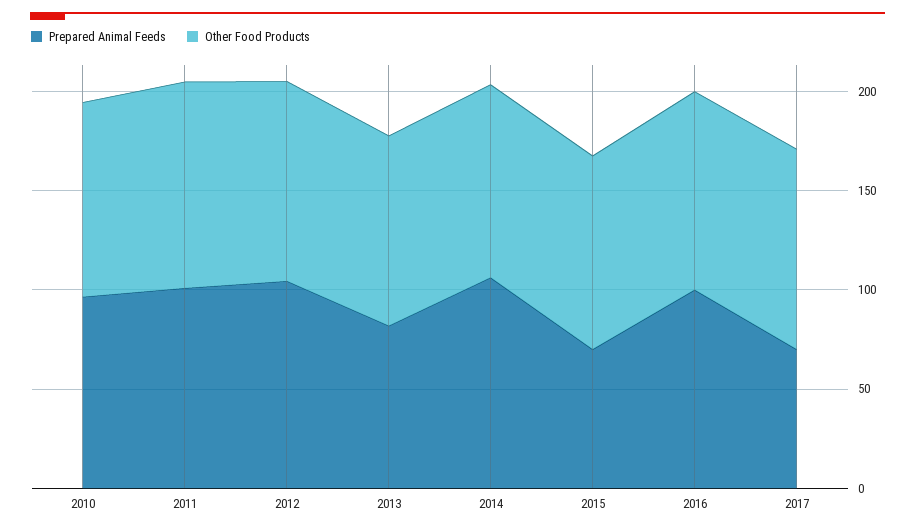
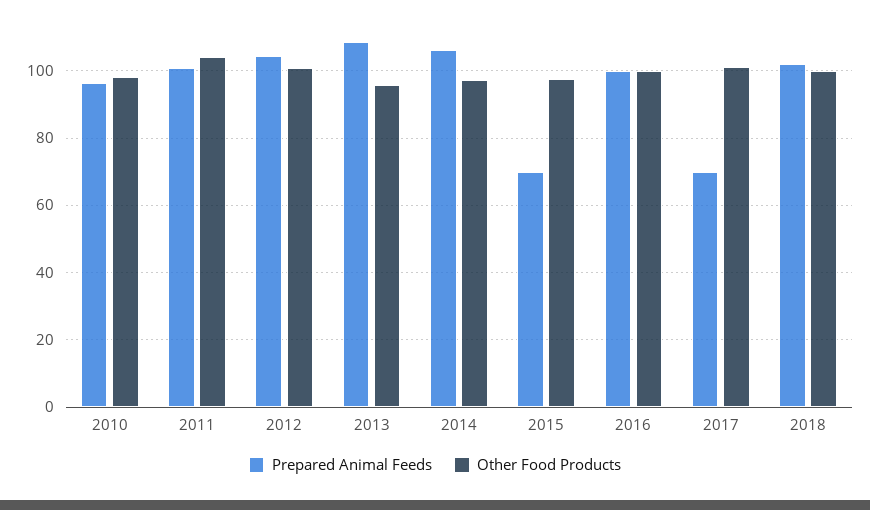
Prepared Animal Feeds, 2013: 80 -> 108
Prepared Animal Feeds, 2018: none -> 102
Other Food Products, 2018: none -> 100

